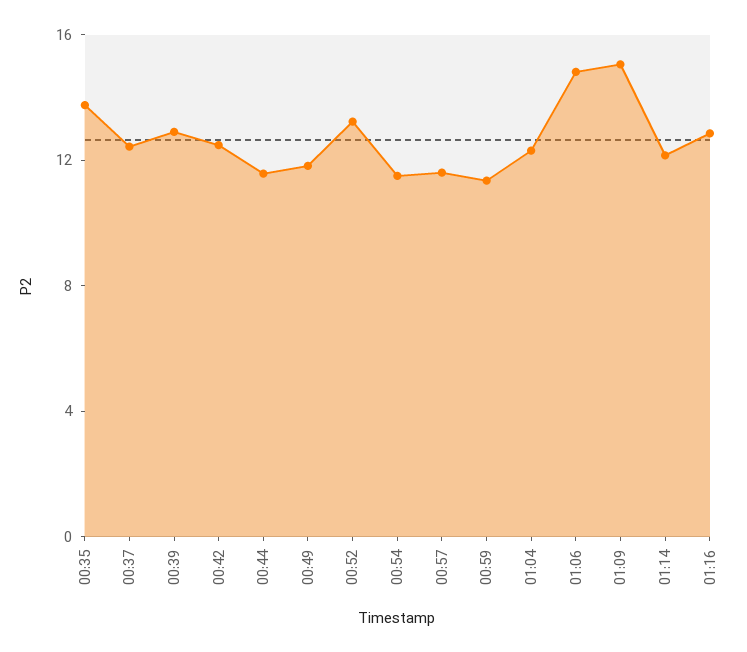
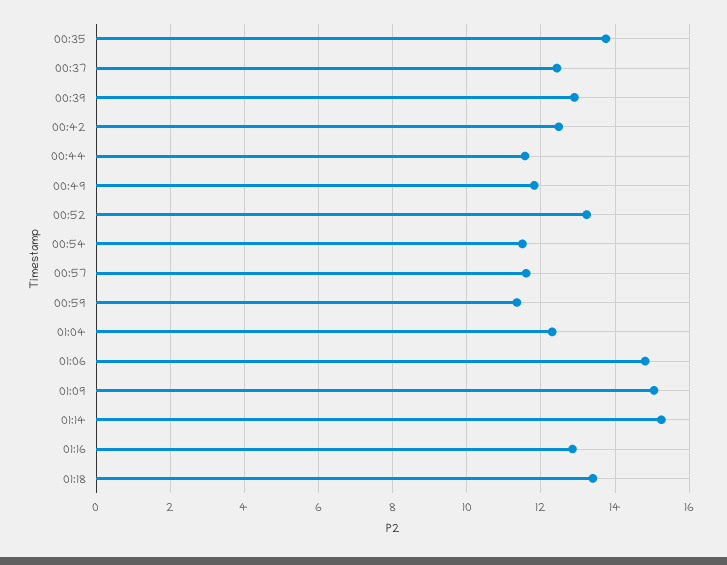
01:14: 12 -> 15.2
01:18: none -> 13.4

